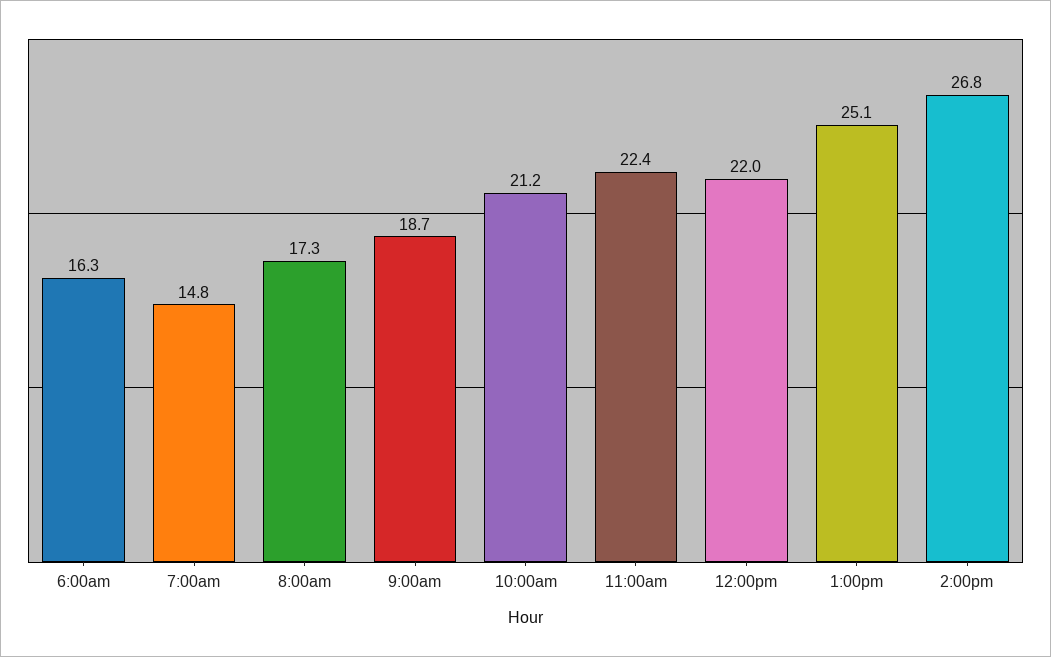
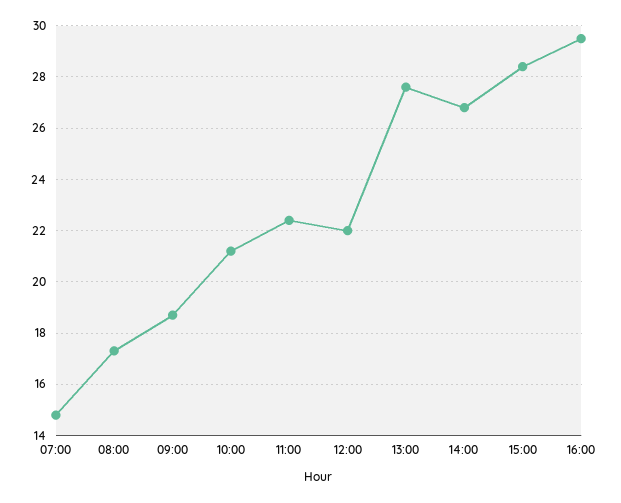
6:00am: 16.3 -> none
1:00pm: 25.1 -> 27.5
15:00: none -> 28.5
16:00: none -> 29.5

